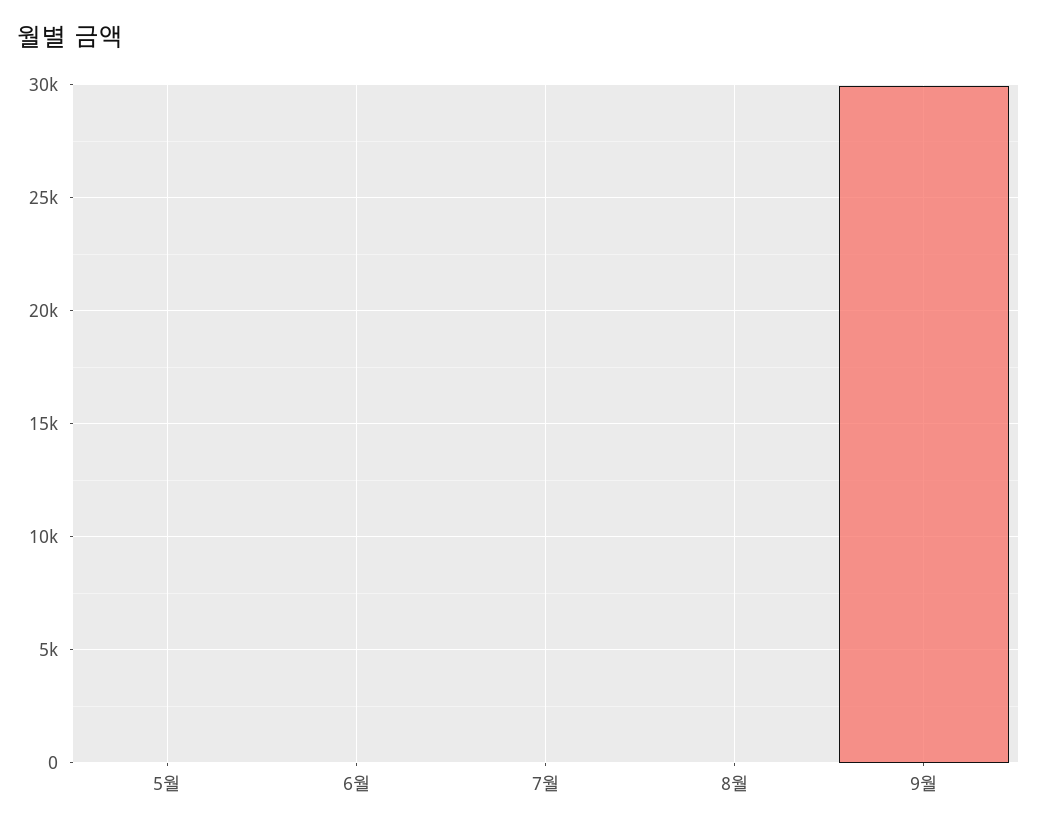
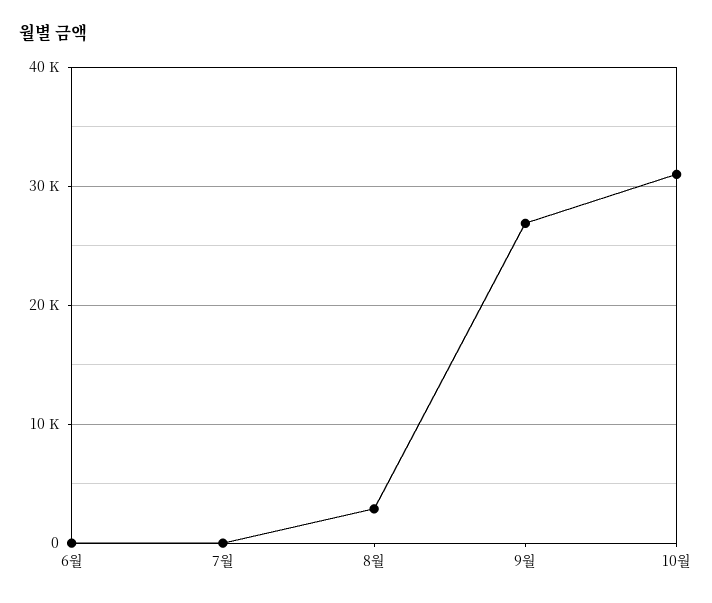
5월: 0 -> none
8월: 0 -> 3000
9월: 30000 -> 27000
10월: none -> 31000

